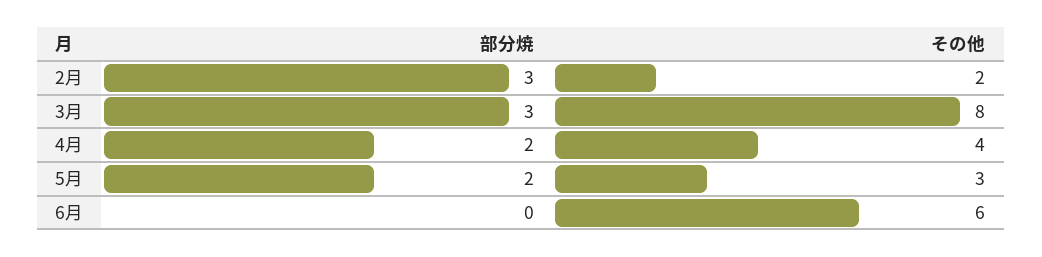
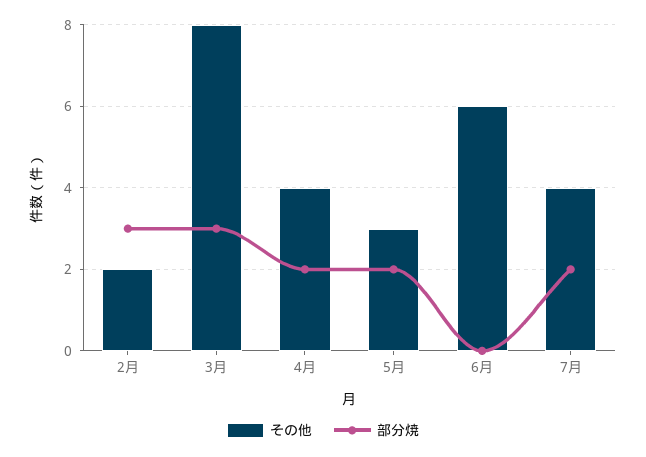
その他, 7月: none -> 4
部分焼, 7月: none -> 2

